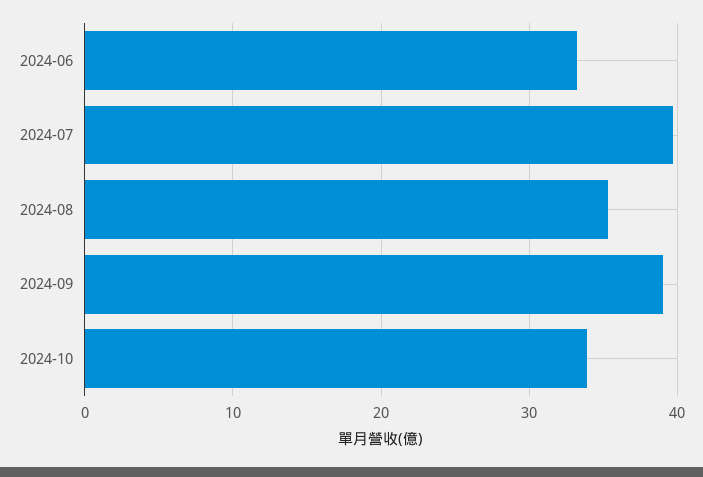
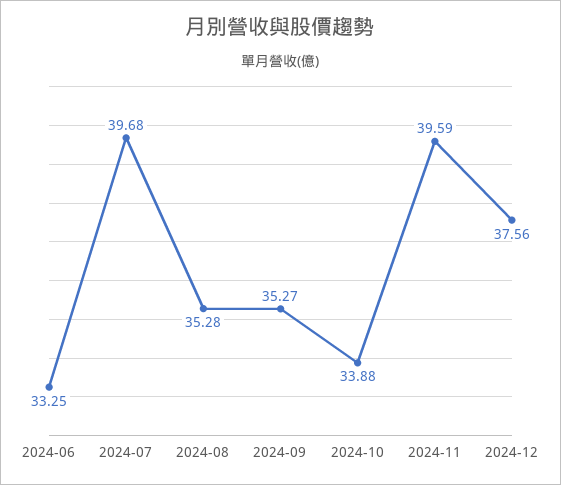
2024-09: 39 -> 35.27
2024-11: none -> 39.59
2024-12: none -> 37.56

